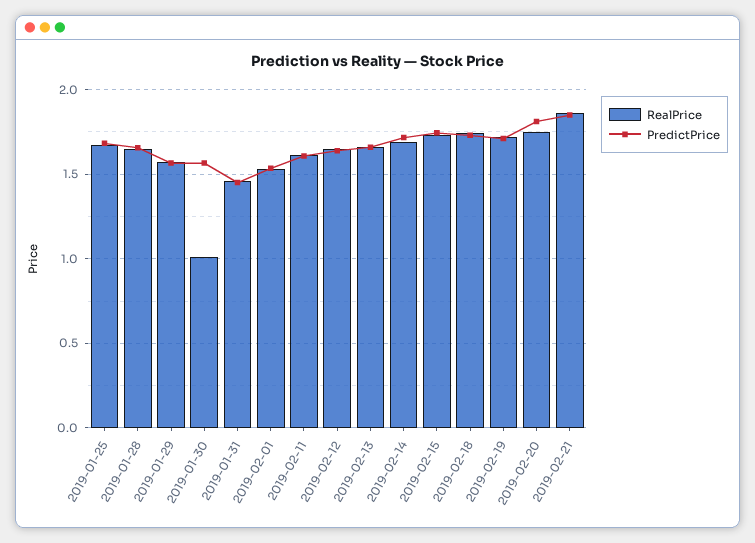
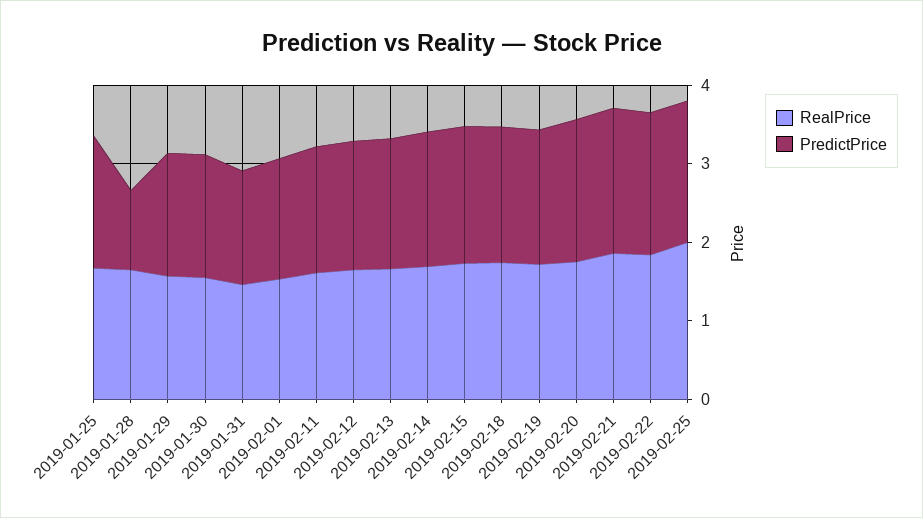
PredictPrice, 2019-01-28: 1.65 -> 1
RealPrice, 2019-01-30: 1 -> 1.6
RealPrice, 2019-02-22: none -> 1.8
PredictPrice, 2019-02-22: none -> 1.8
RealPrice, 2019-02-25: none -> 2
PredictPrice, 2019-02-25: none -> 1.8

